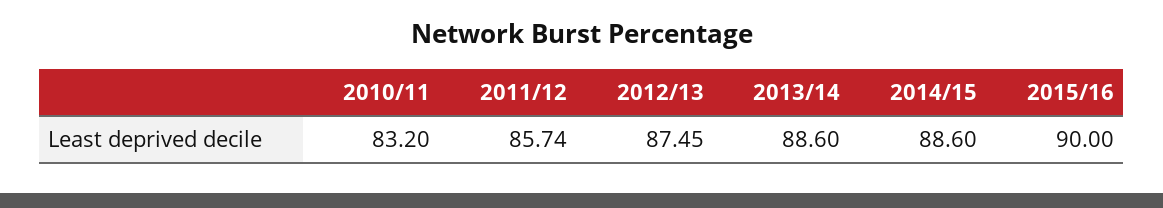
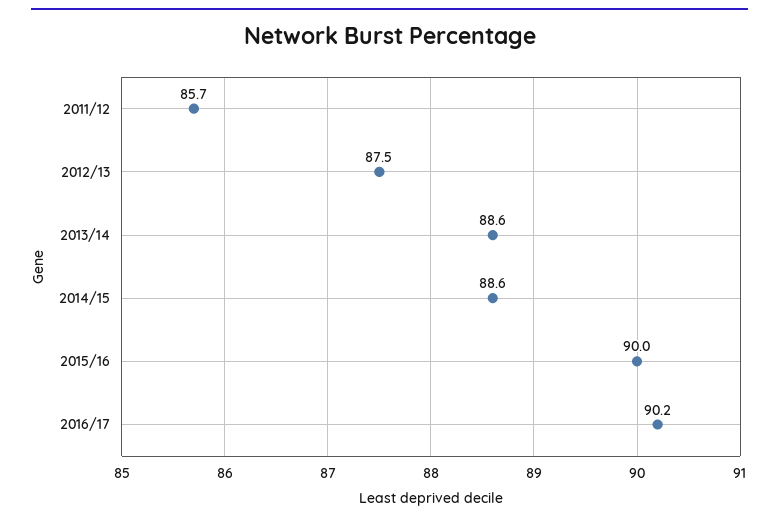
2010/11: 83.2 -> none
2016/17: none -> 90.2

